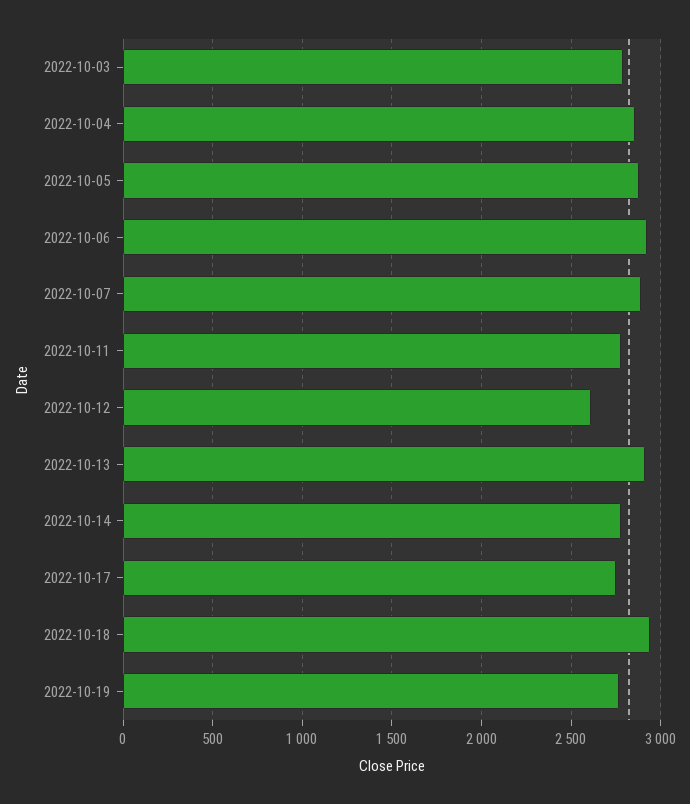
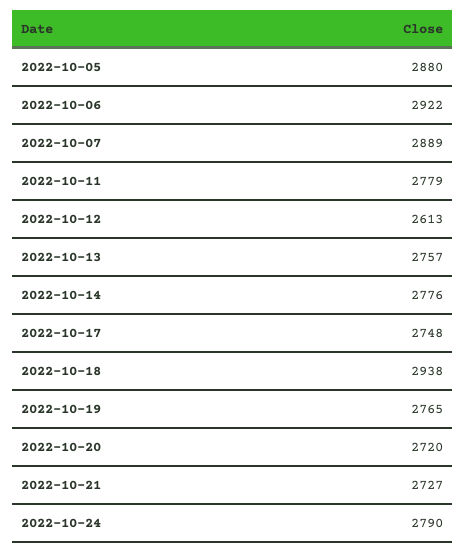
2022-10-03: 2800 -> none
2022-10-04: 2850 -> none
2022-10-13: 2900 -> 2757
2022-10-20: none -> 2720
2022-10-21: none -> 2727
2022-10-24: none -> 2790

